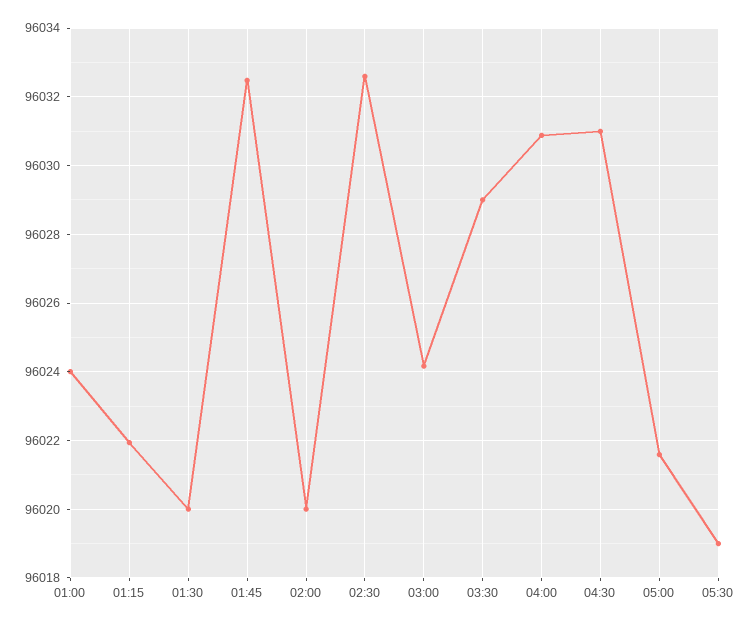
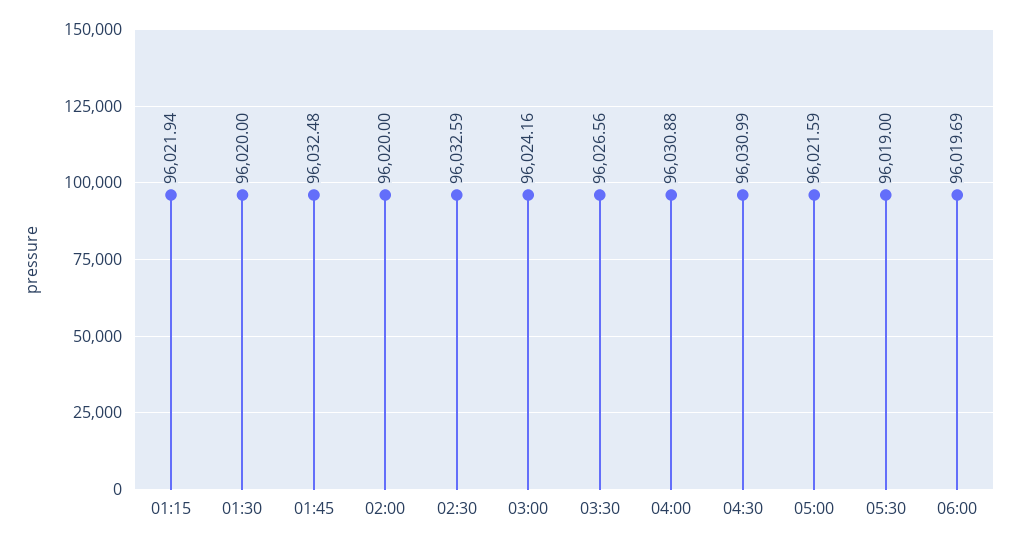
01:00: 96024 -> none
03:30: 96029 -> 96026.56
06:00: none -> 96019.69

